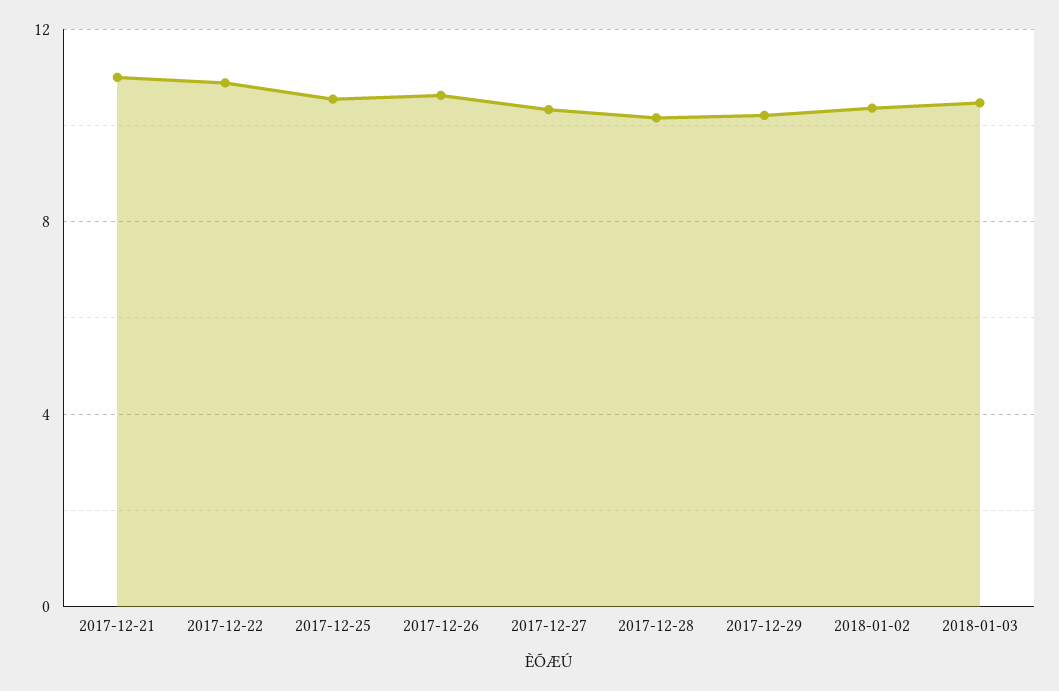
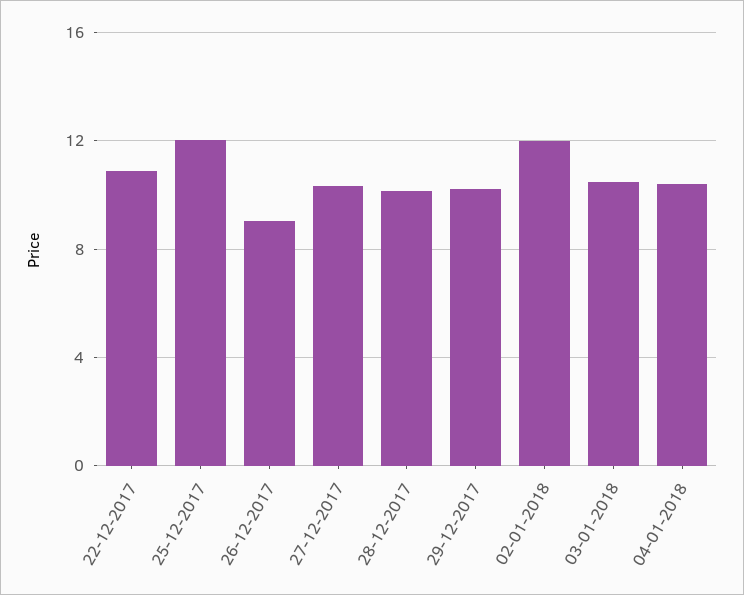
2017-12-21: 11 -> none
2017-12-25: 10.5 -> 12
2017-12-26: 10.5 -> 9
2018-01-02: 10.5 -> 12
04-01-2018: none -> 10.5

